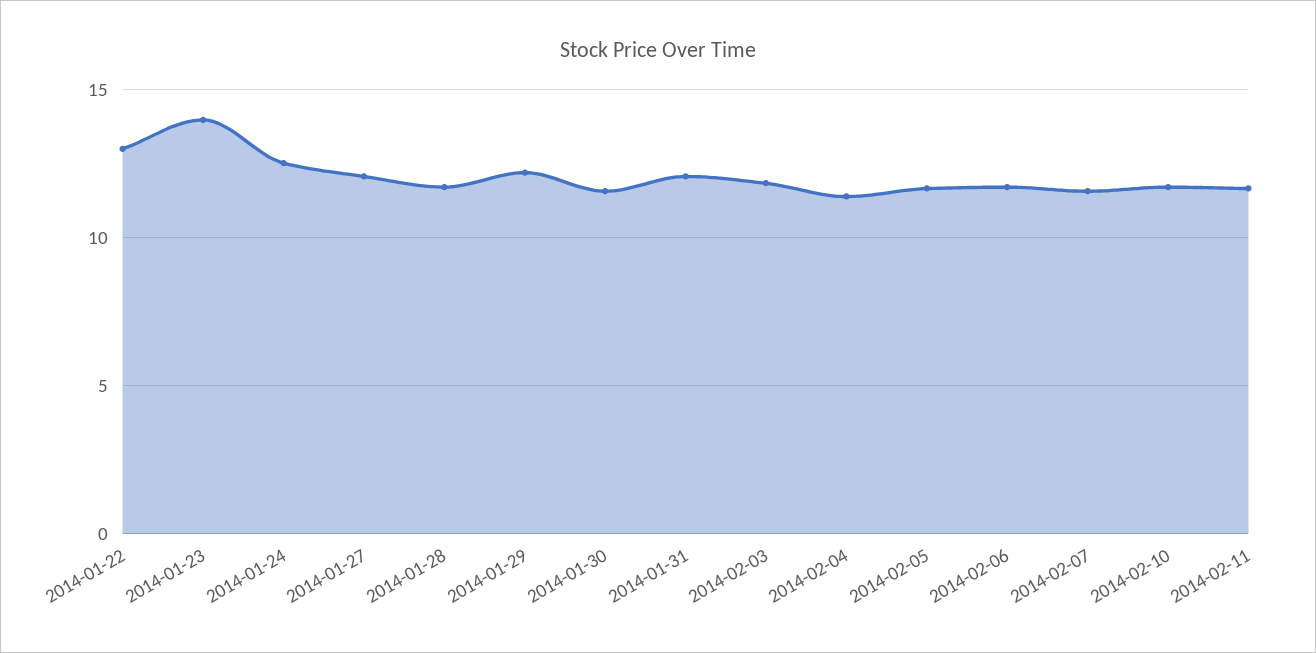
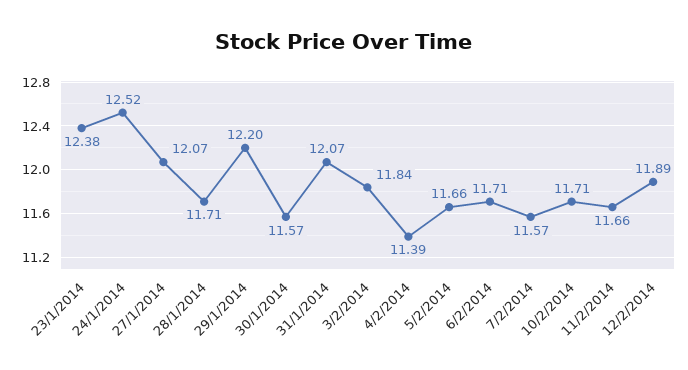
2014-01-22: 13 -> none
2014-01-23: 14 -> 12.38
12/2/2014: none -> 11.89

